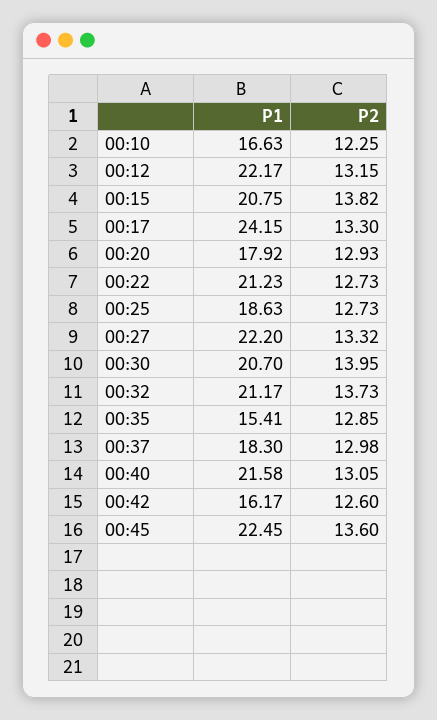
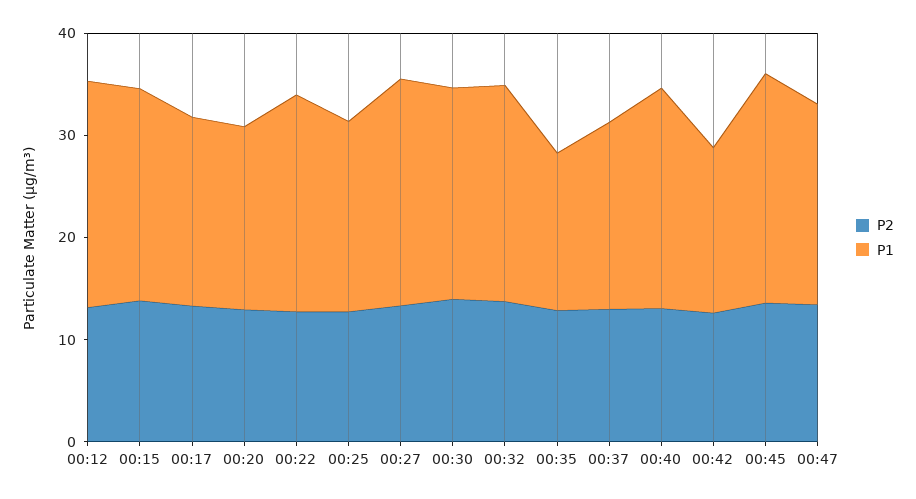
P1, 00:10: 16.63 -> none
P2, 00:10: 12.25 -> none
P1, 00:17: 24.15 -> 18
P2, 00:47: none -> 14
P1, 00:47: none -> 20

